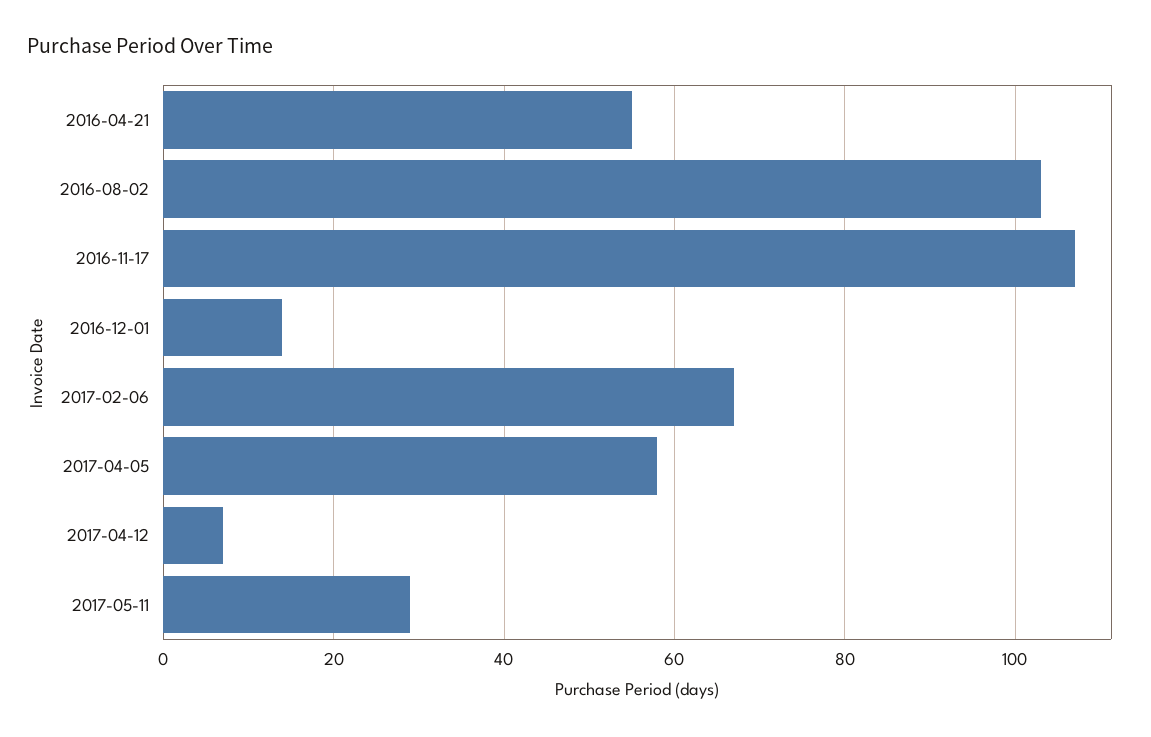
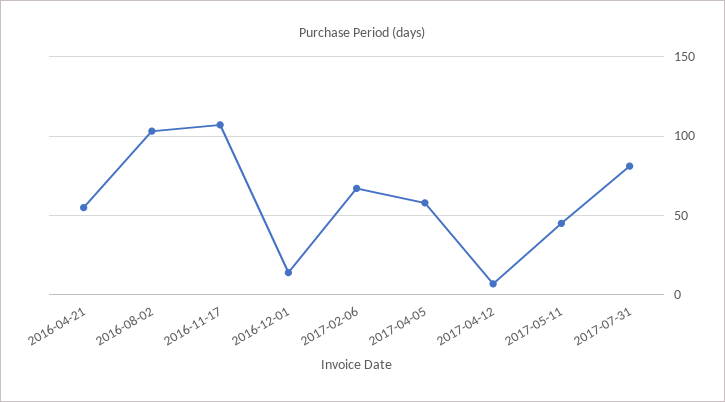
2017-05-11: 30 -> 45
2017-07-31: none -> 80

